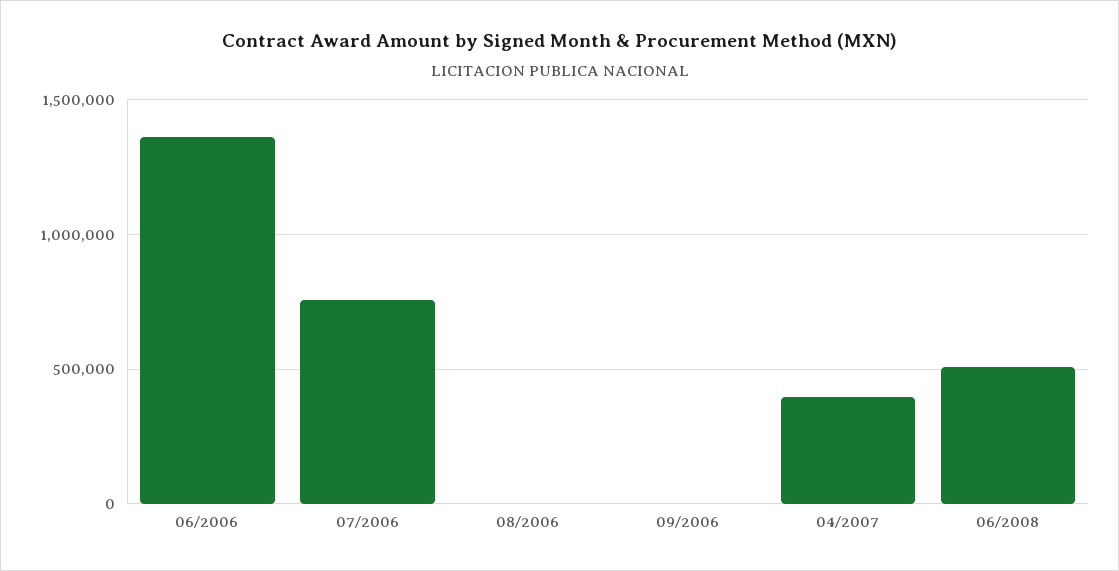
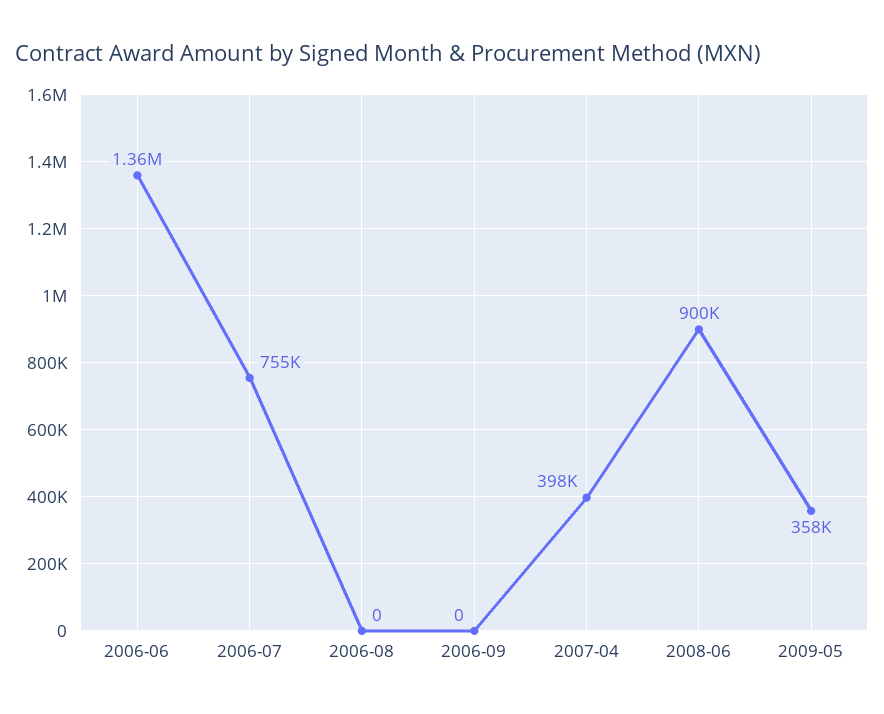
06/2008: 500000 -> 900000
2009-05: none -> 358000

